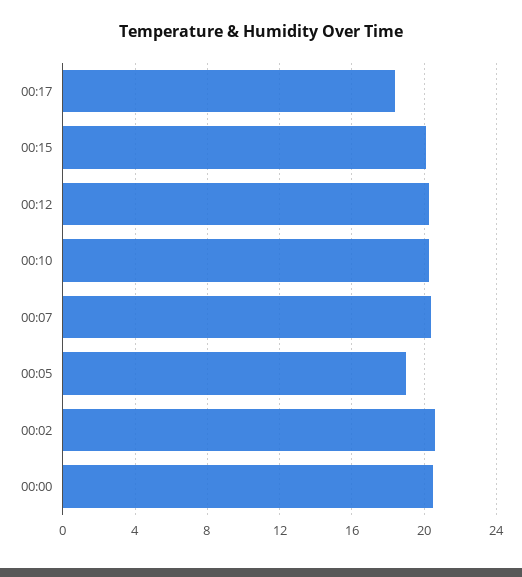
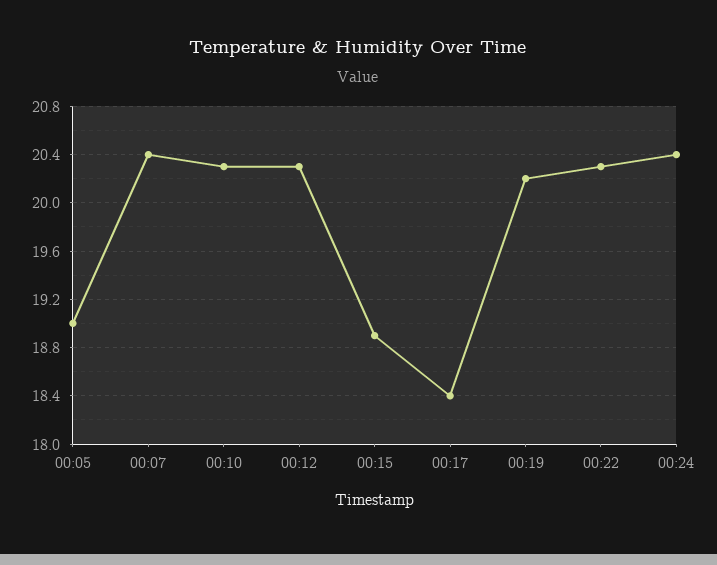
00:15: 20 -> 18.9
00:02: 20.5 -> none
00:00: 20.5 -> none
00:19: none -> 20.2
00:22: none -> 20.3
00:24: none -> 20.4

